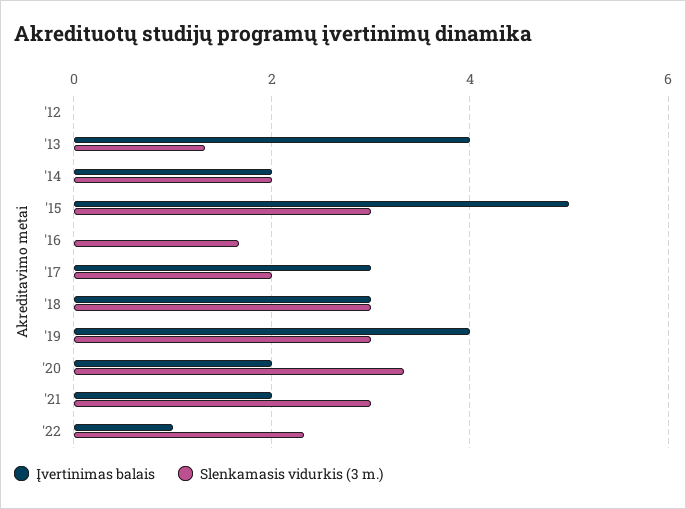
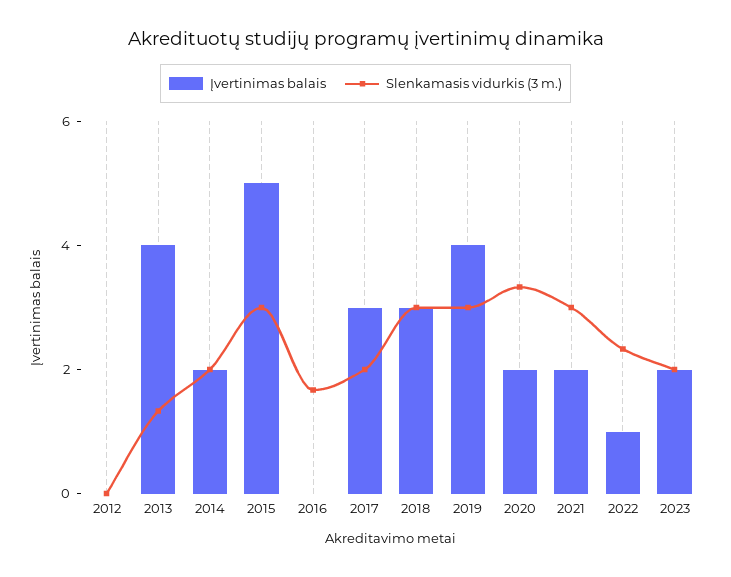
Įvertinimas balais, 2023: none -> 2
Slenkamasis vidurkis (3 m.), 2023: none -> 2

